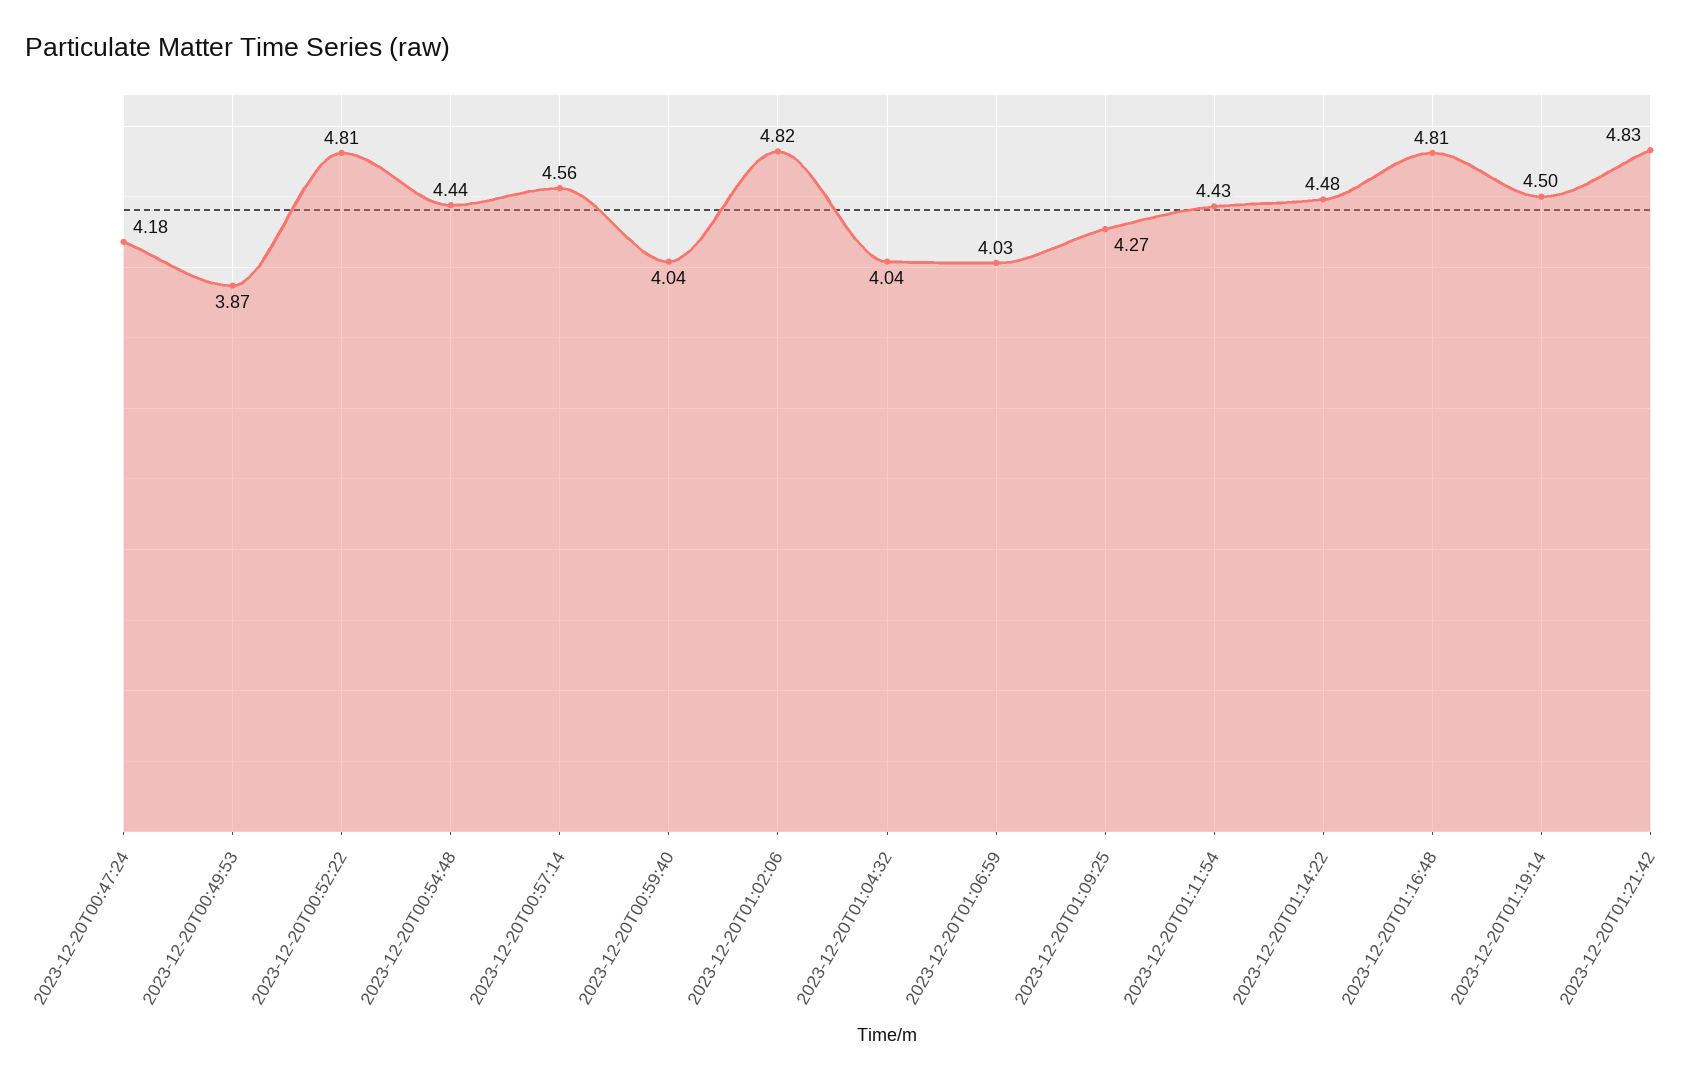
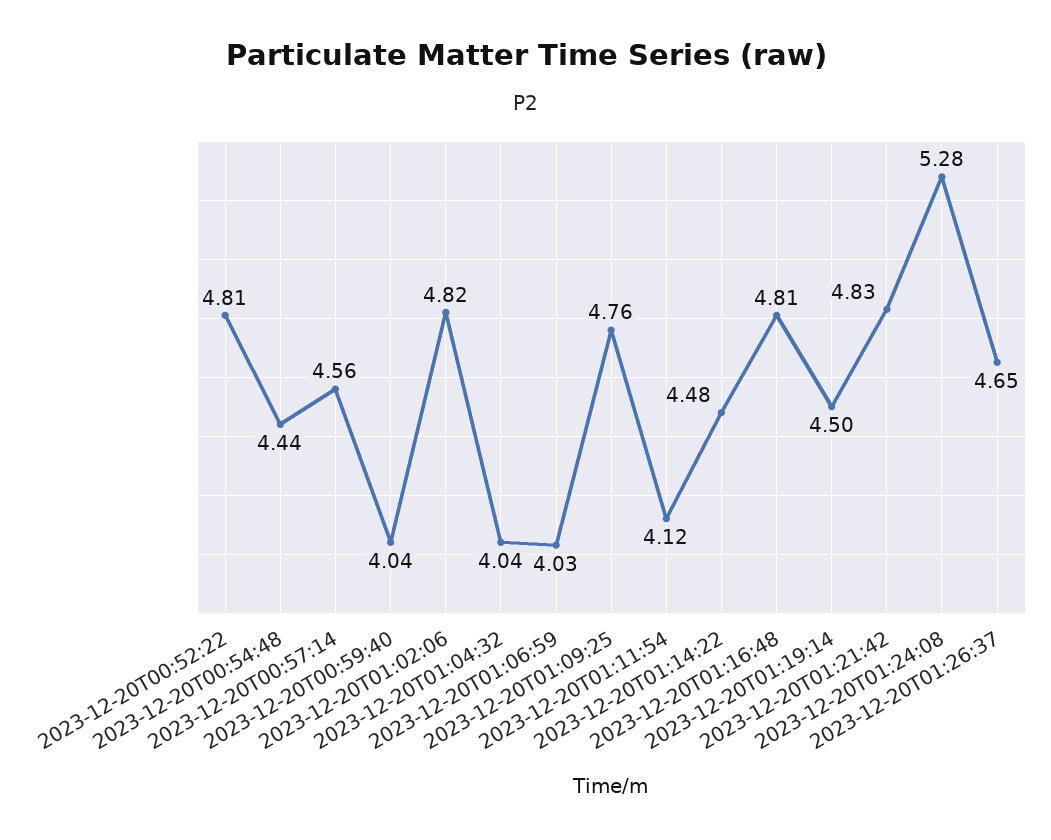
2023-12-20T00:47:24: 4.18 -> none
2023-12-20T00:49:53: 3.87 -> none
2023-12-20T01:09:25: 4.27 -> 4.76
2023-12-20T01:11:54: 4.43 -> 4.12
2023-12-20T01:24:08: none -> 5.28
2023-12-20T01:26:37: none -> 4.65

